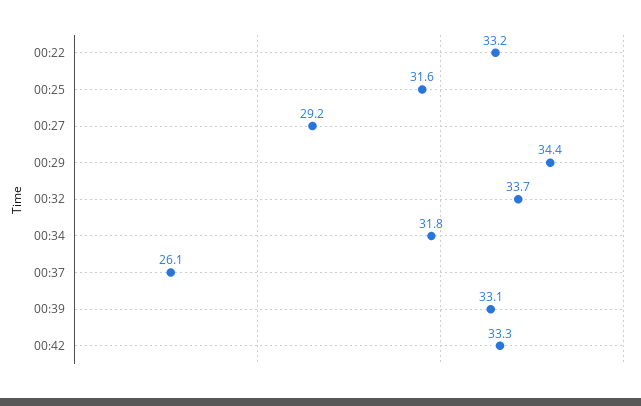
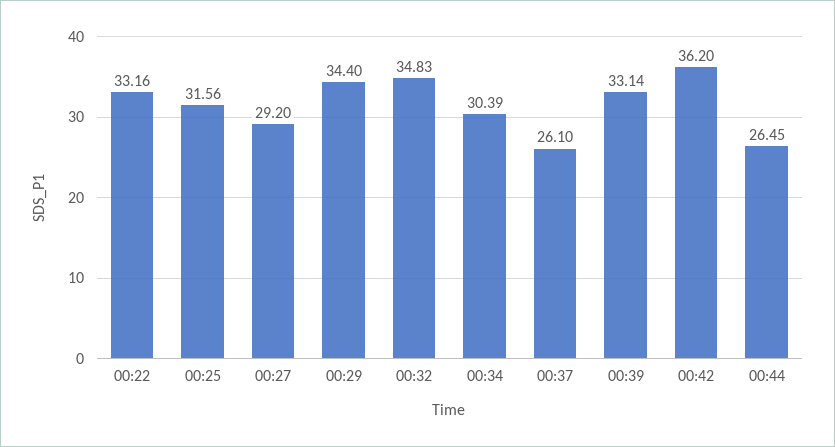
00:32: 33.7 -> 34.83
00:34: 31.8 -> 30.39
00:42: 33.3 -> 36.2
00:44: none -> 26.45

